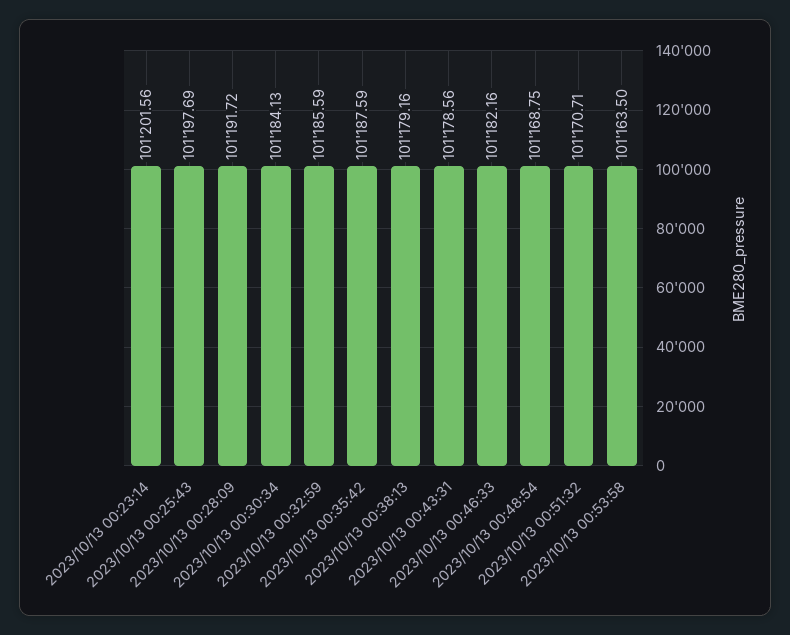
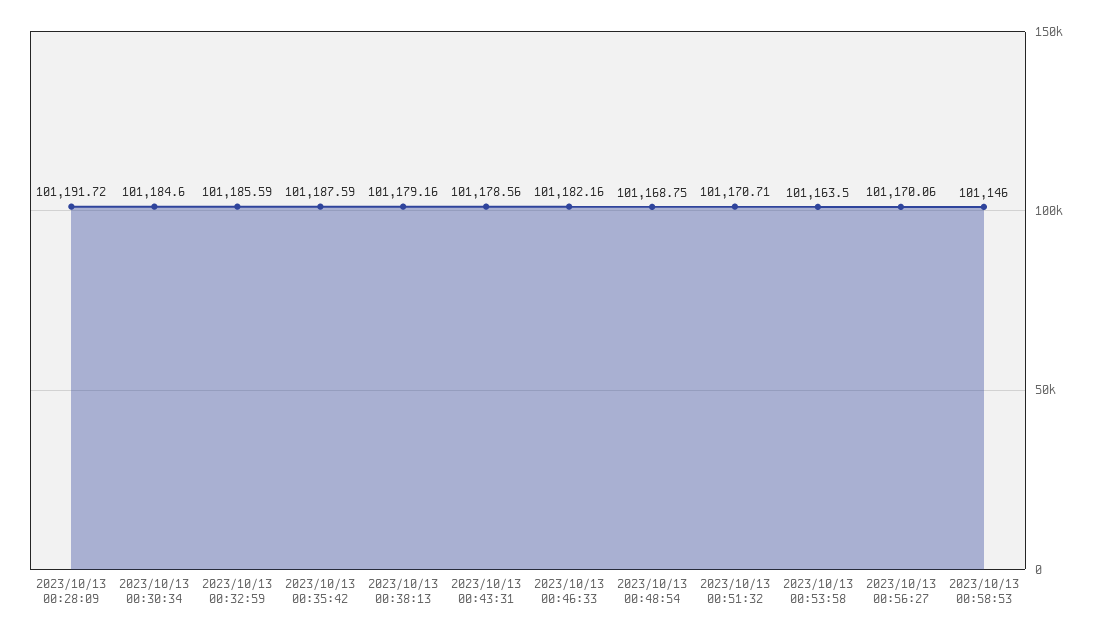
2023/10/13 00:23:14: 101201.56 -> none
2023/10/13 00:25:43: 101197.69 -> none
2023/10/13 00:30:34: 101184.13 -> 101184.6
2023/10/13 00:56:27: none -> 101170.06
2023/10/13 00:58:53: none -> 101146

